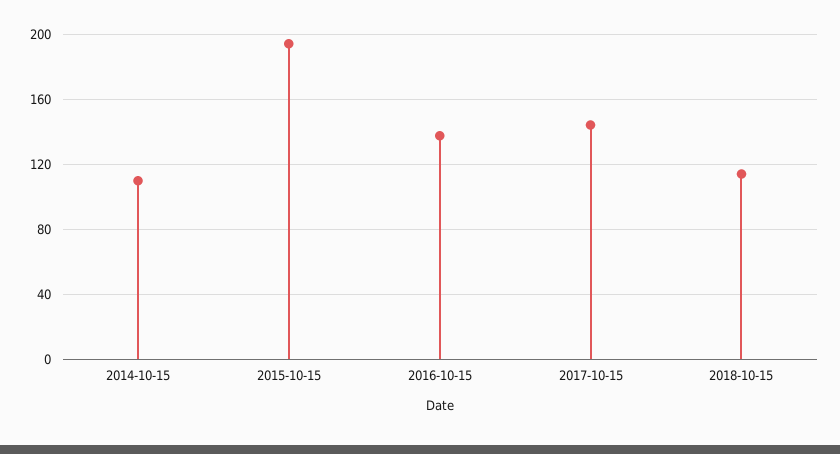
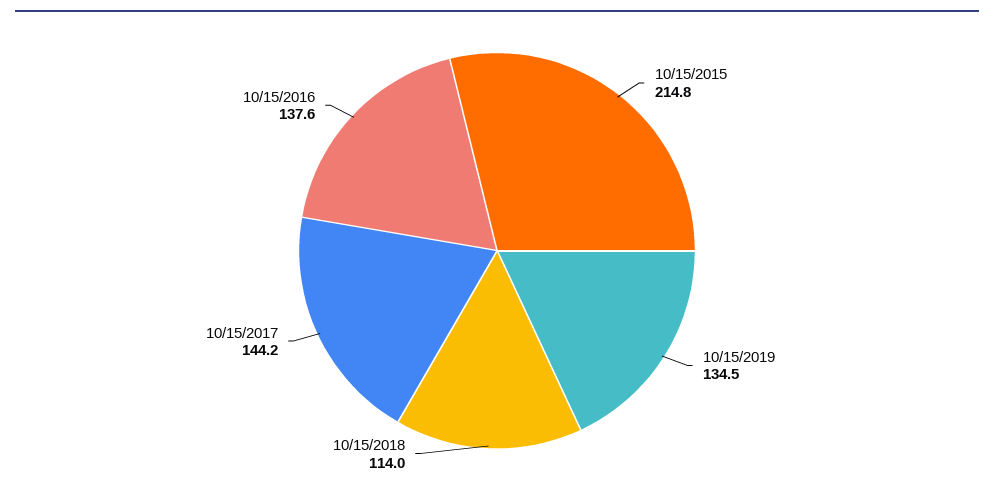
2014-10-15: 110 -> none
2015-10-15: 195 -> 214.8
10/15/2019: none -> 134.5

